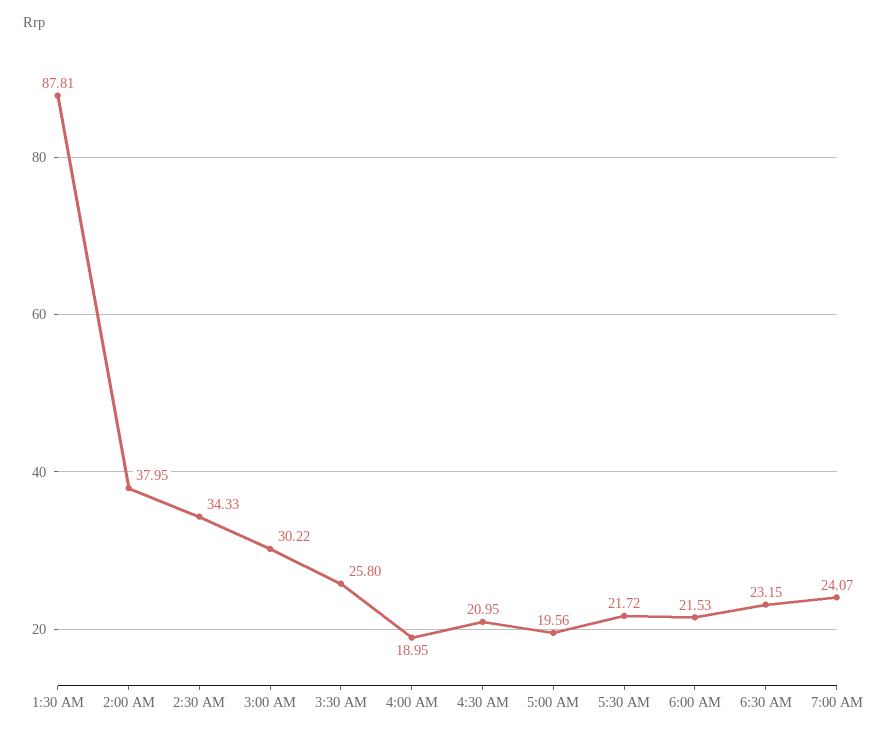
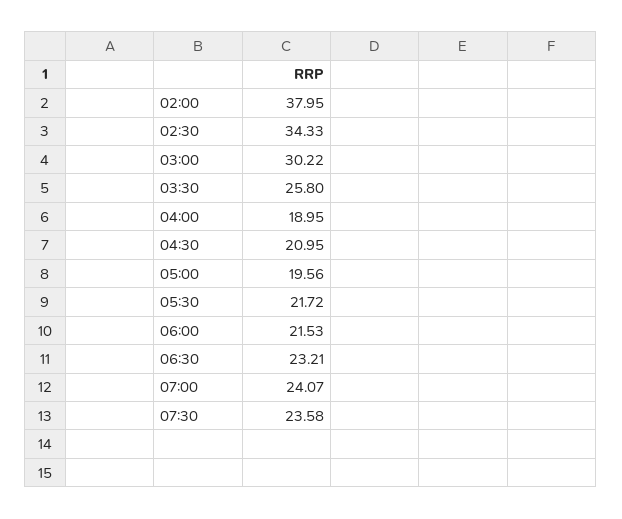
1:30 AM: 87.81 -> none
6:30 AM: 23.15 -> 23.21
07:30: none -> 23.58

